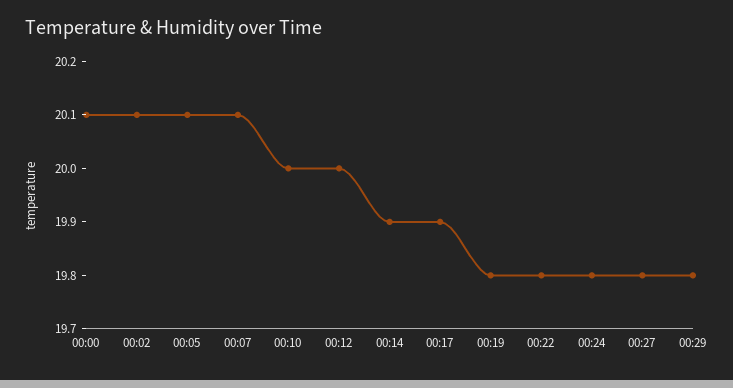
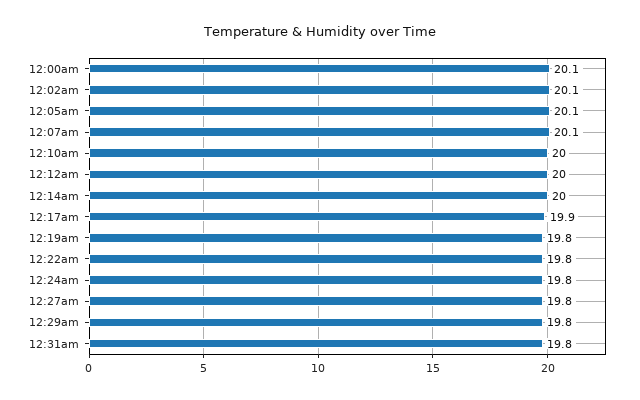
00:14: 19.9 -> 20
12:31am: none -> 19.8

